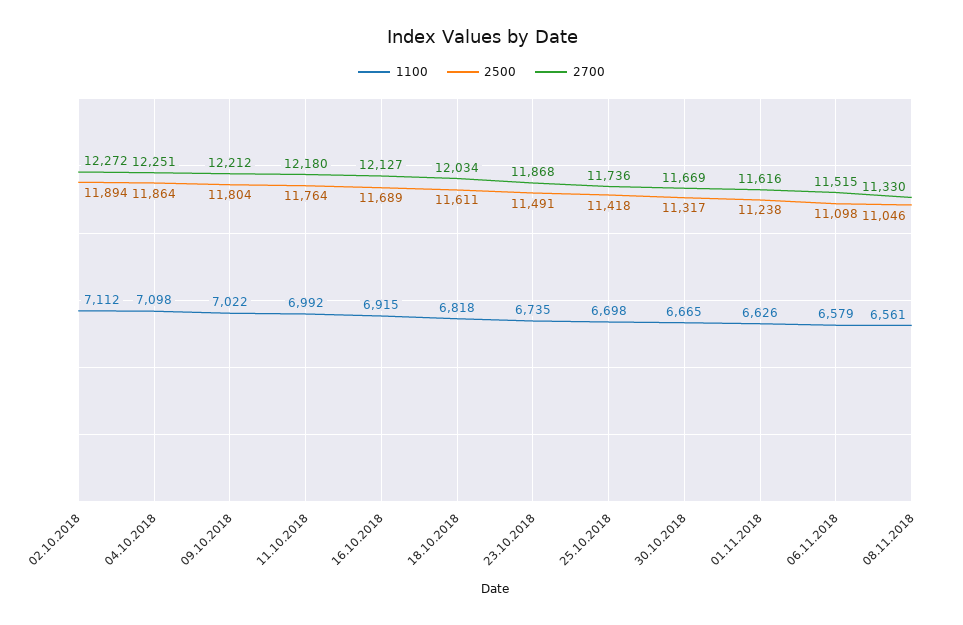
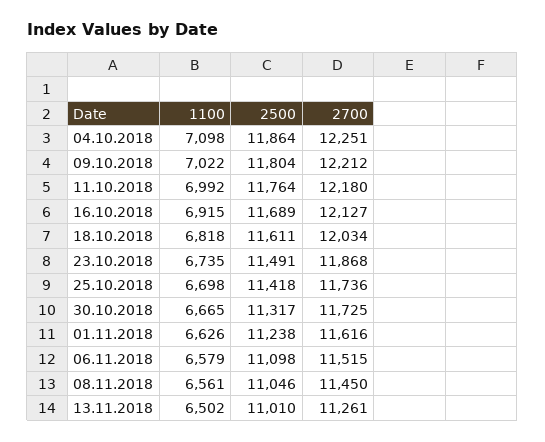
1100, 02.10.2018: 7112 -> none
2500, 02.10.2018: 11894 -> none
2700, 02.10.2018: 12272 -> none
2700, 30.10.2018: 11669 -> 11725
2700, 08.11.2018: 11330 -> 11450
1100, 13.11.2018: none -> 6502
2500, 13.11.2018: none -> 11010
2700, 13.11.2018: none -> 11261

